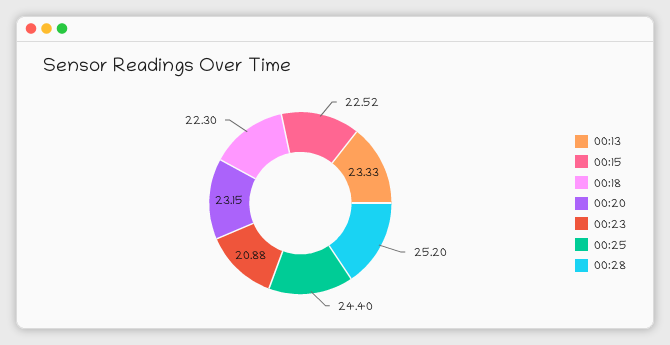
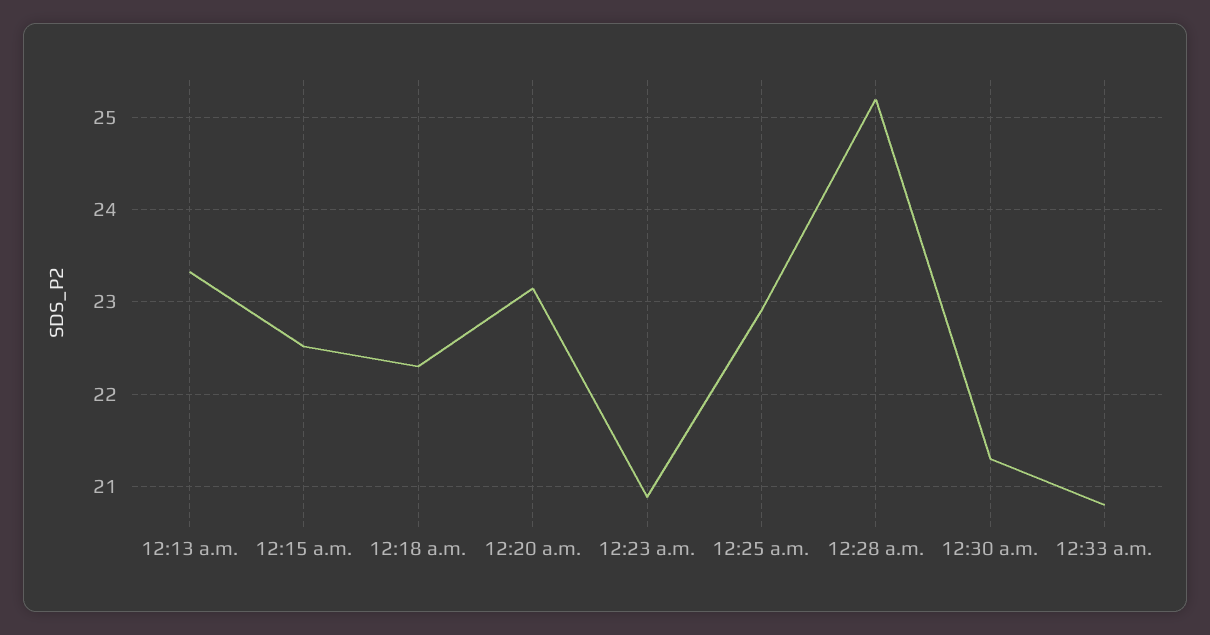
00:25: 24.4 -> 22.9
12:30 a.m.: none -> 21.3
12:33 a.m.: none -> 20.8

